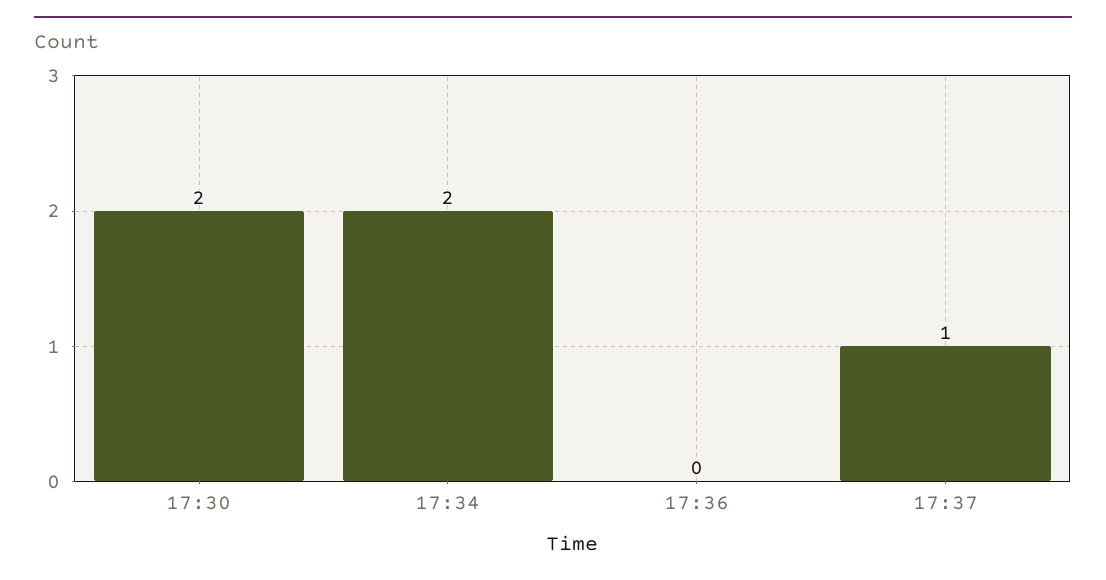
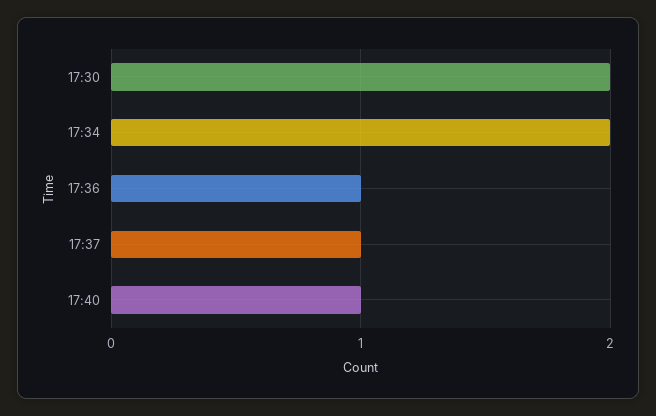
17:36: 0 -> 1
17:40: none -> 1

